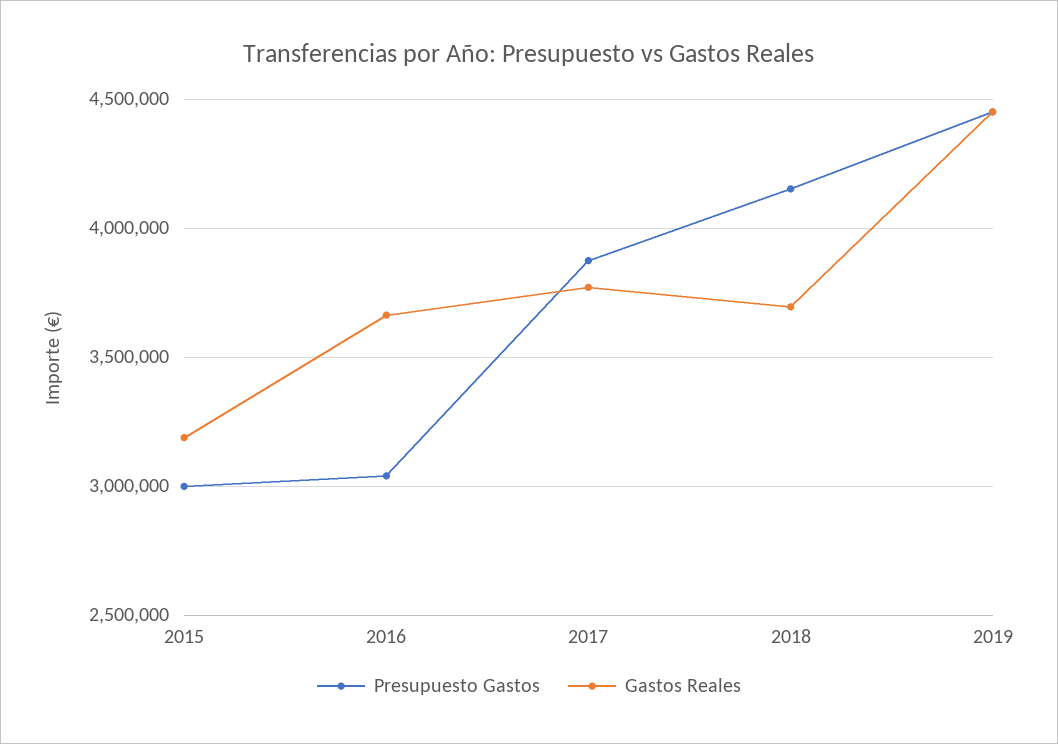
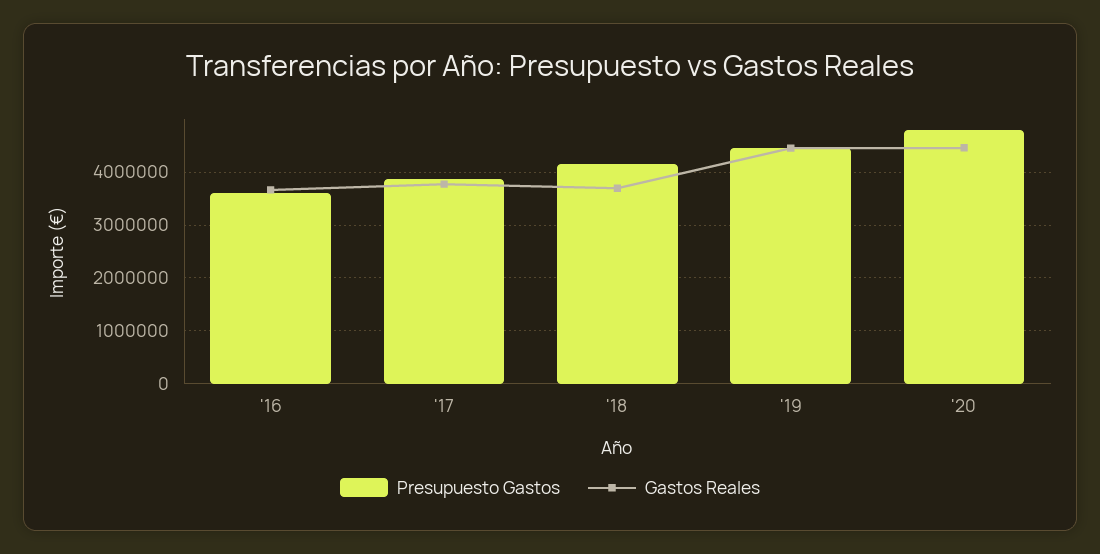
Presupuesto Gastos, 2015: 3000000 -> none
Gastos Reales, 2015: 3200000 -> none
Presupuesto Gastos, 2016: 3050000 -> 3600000
Presupuesto Gastos, '20: none -> 4800000
Gastos Reales, '20: none -> 4400000

